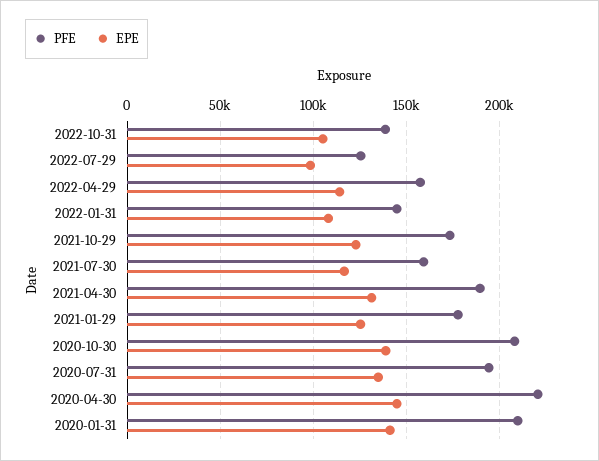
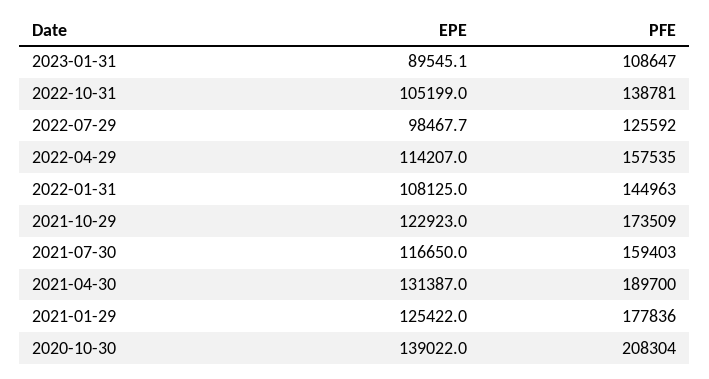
PFE, 2020-07-31: 195000 -> none
EPE, 2020-07-31: 135000 -> none
PFE, 2020-04-30: 220000 -> none
EPE, 2020-04-30: 145000 -> none
PFE, 2020-01-31: 210000 -> none
EPE, 2020-01-31: 140000 -> none
EPE, 2023-01-31: none -> 89545.1
PFE, 2023-01-31: none -> 108647

